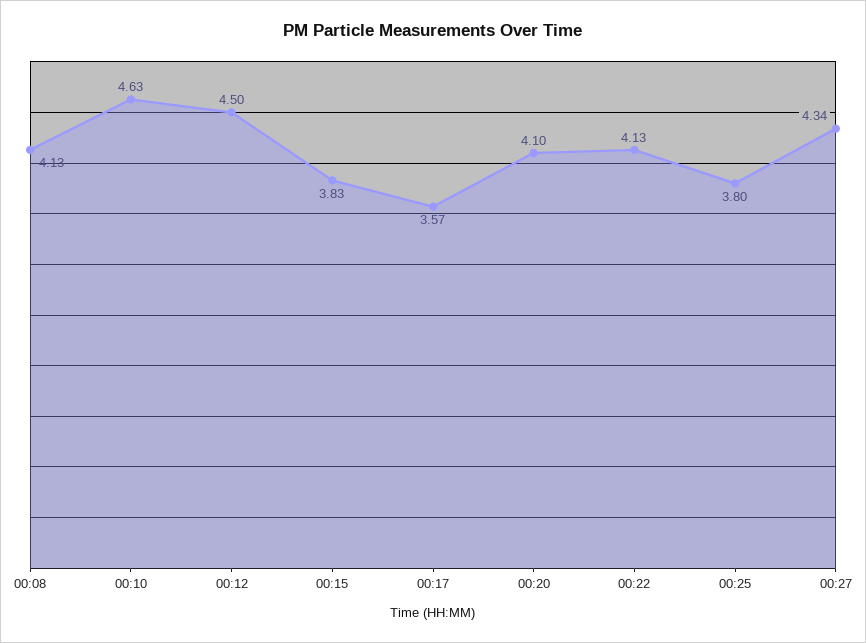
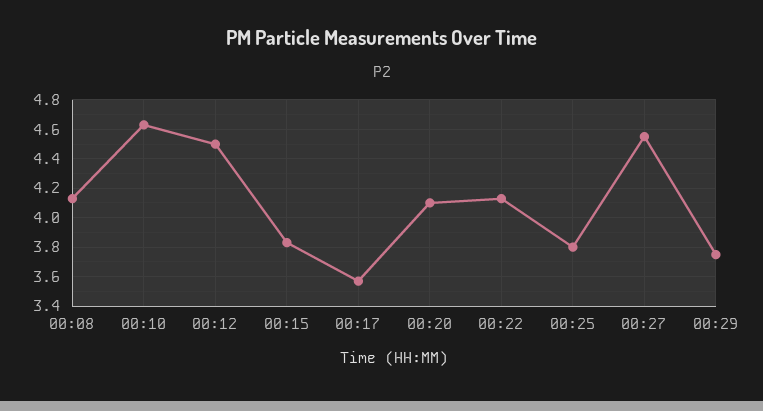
00:27: 4.34 -> 4.55
00:29: none -> 3.75

